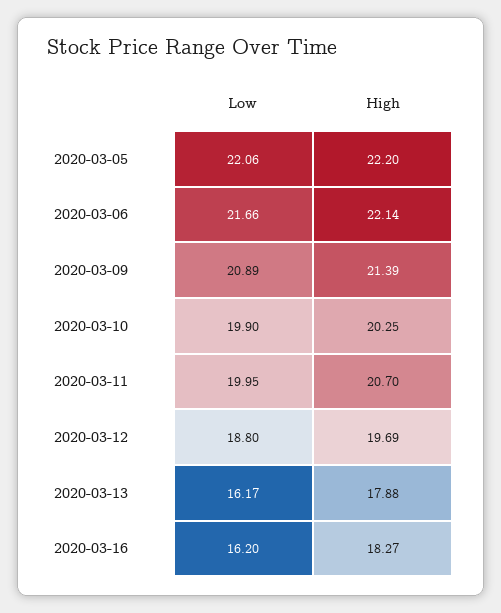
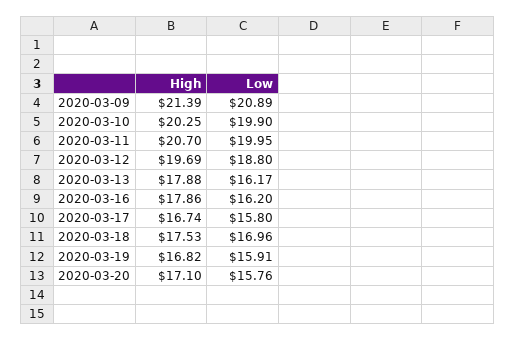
Low, 2020-03-05: 22.06 -> none
High, 2020-03-05: 22.2 -> none
Low, 2020-03-06: 21.66 -> none
High, 2020-03-06: 22.14 -> none
High, 2020-03-16: 18.27 -> 17.86
High, 2020-03-17: none -> 16.74
Low, 2020-03-17: none -> 15.8
High, 2020-03-18: none -> 17.53
Low, 2020-03-18: none -> 16.96
High, 2020-03-19: none -> 16.82
Low, 2020-03-19: none -> 15.91
High, 2020-03-20: none -> 17.1
Low, 2020-03-20: none -> 15.76

